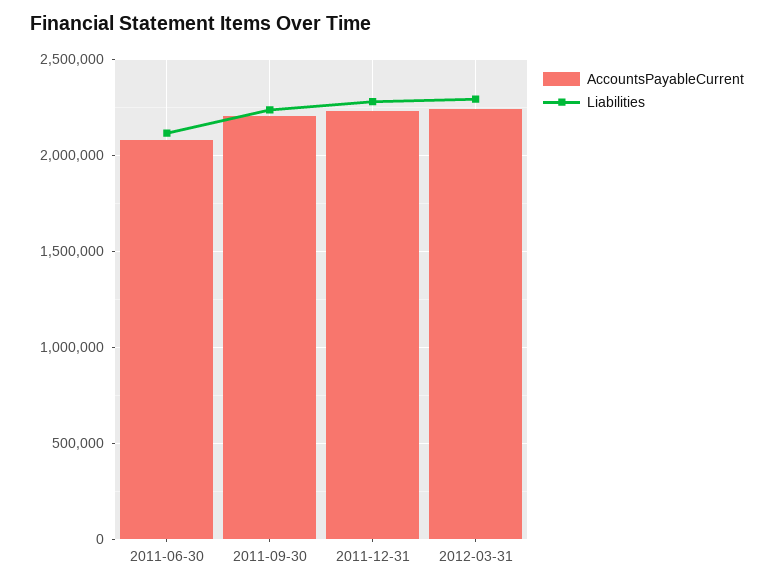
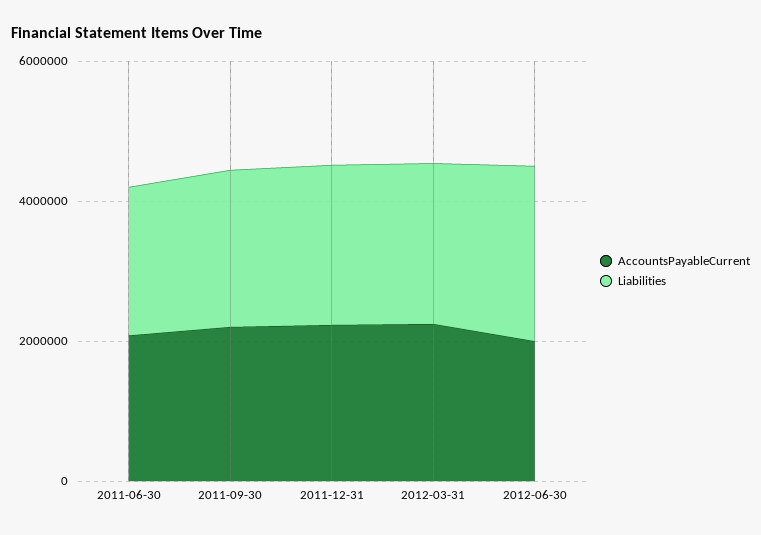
AccountsPayableCurrent, 2012-06-30: none -> 2000000
Liabilities, 2012-06-30: none -> 2500000

